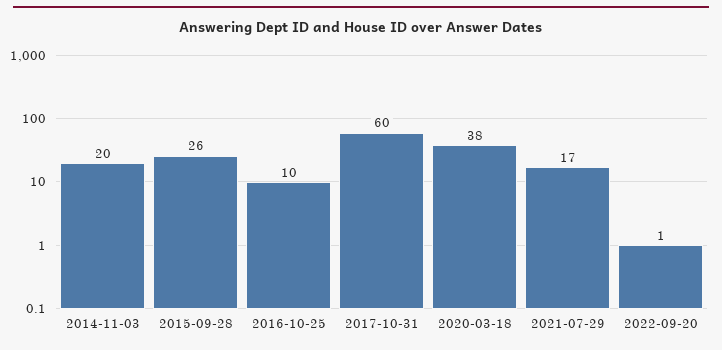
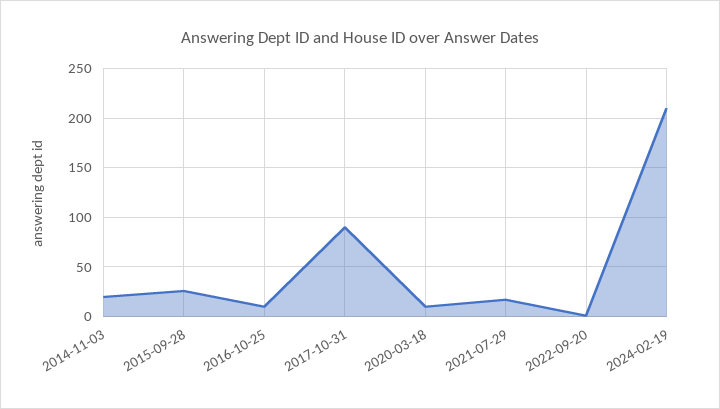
2017-10-31: 60 -> 90
2020-03-18: 38 -> 10
2024-02-19: none -> 210

